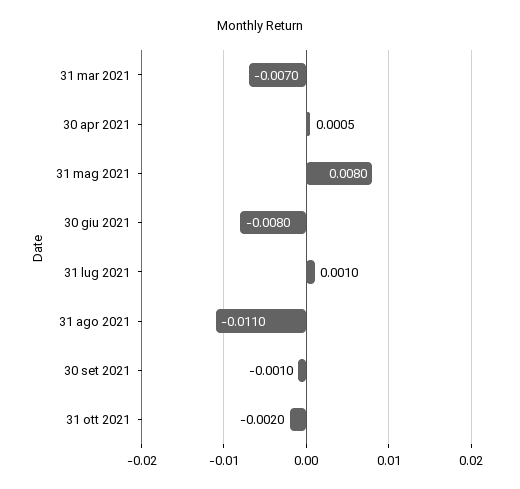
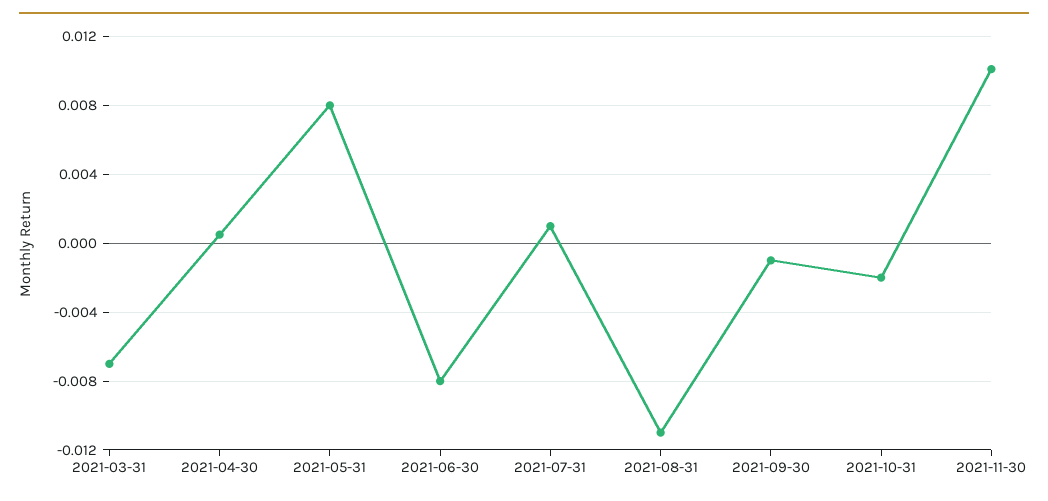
2021-11-30: none -> 0.01

